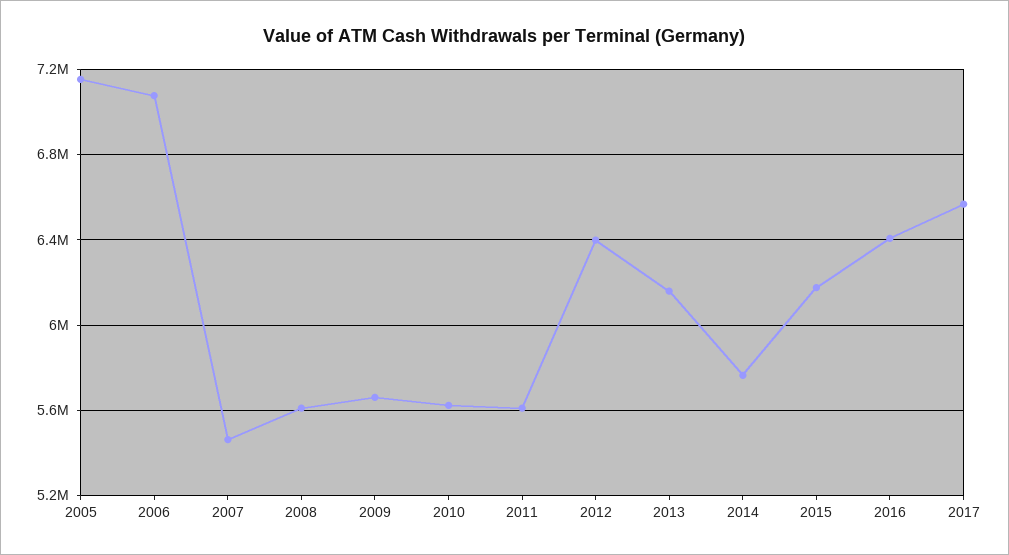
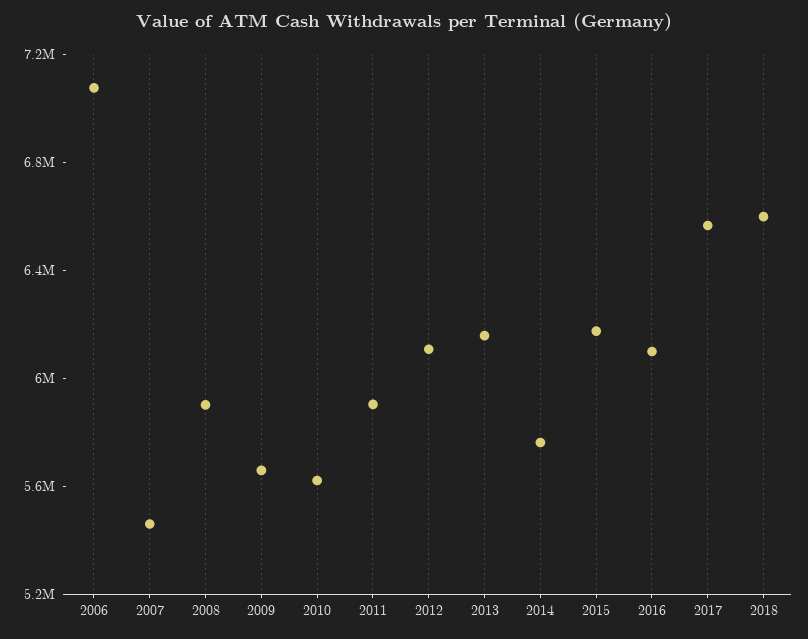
2005: 7150000 -> none
2008: 5600000 -> 5900000
2011: 5600000 -> 5900000
2012: 6400000 -> 6100000
2016: 6400000 -> 6100000
2018: none -> 6600000

